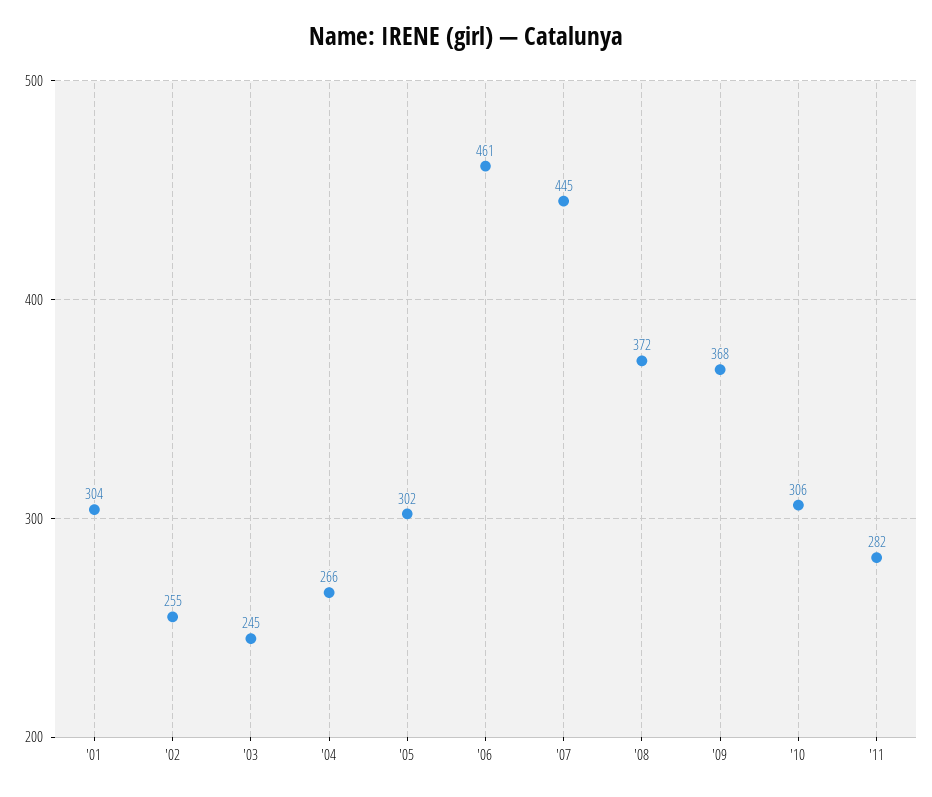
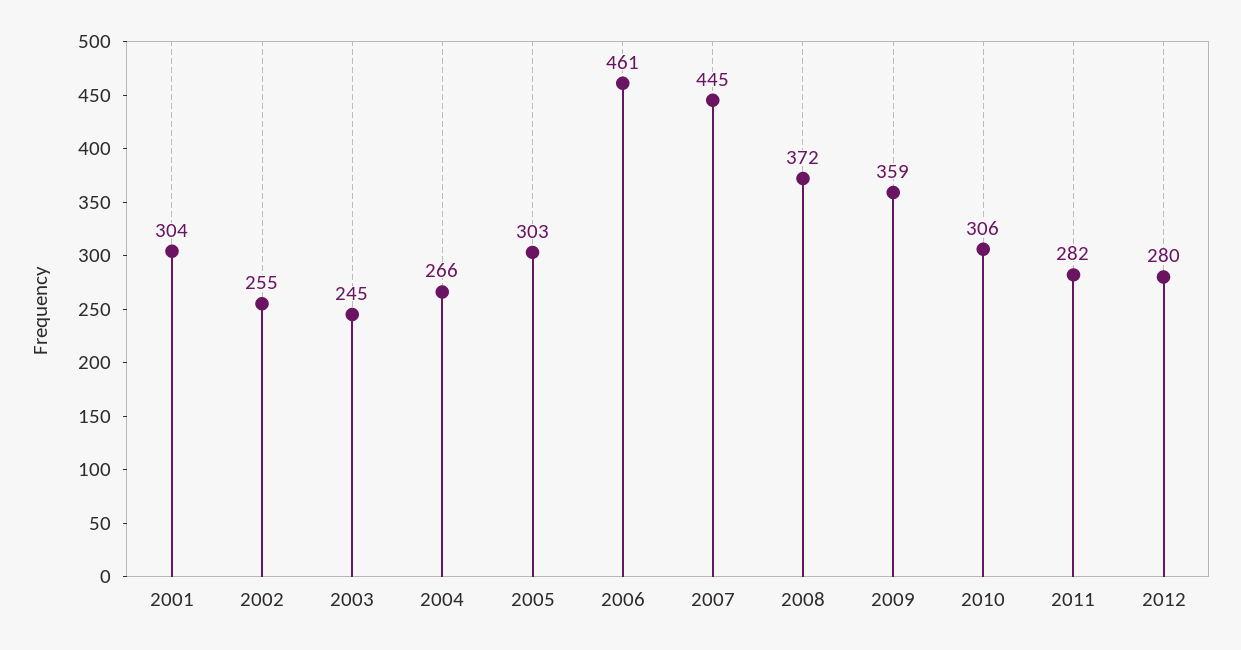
'05: 302 -> 303
'09: 368 -> 359
2012: none -> 280

